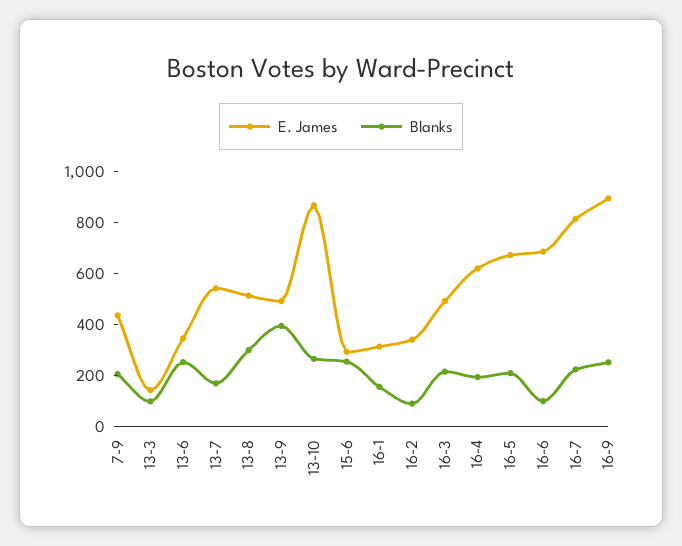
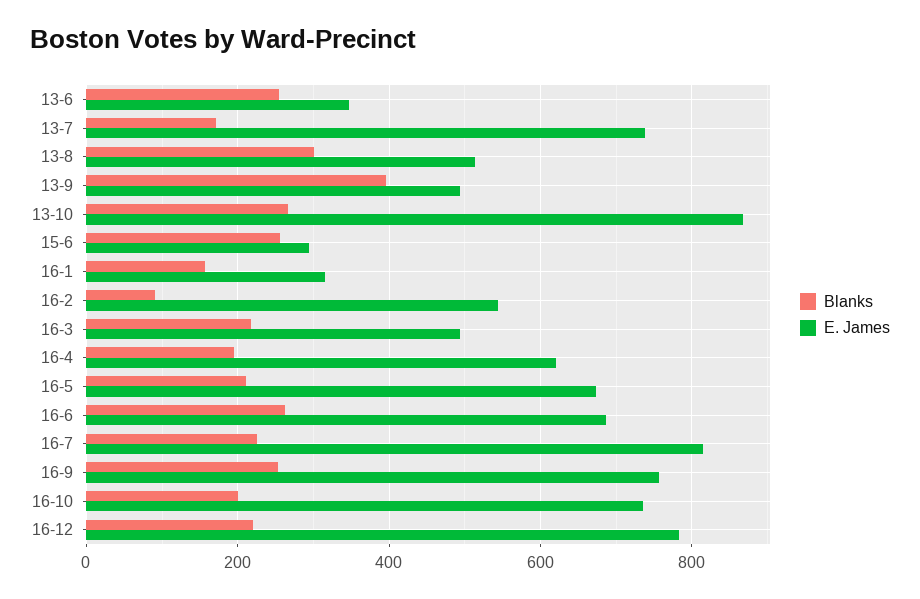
E. James, 7-9: 450 -> none
Blanks, 7-9: 200 -> none
E. James, 13-3: 150 -> none
Blanks, 13-3: 100 -> none
E. James, 13-7: 550 -> 740
E. James, 16-2: 350 -> 540
Blanks, 16-6: 100 -> 260
E. James, 16-9: 900 -> 760
Blanks, 16-10: none -> 200
E. James, 16-10: none -> 740
Blanks, 16-12: none -> 220
E. James, 16-12: none -> 780

